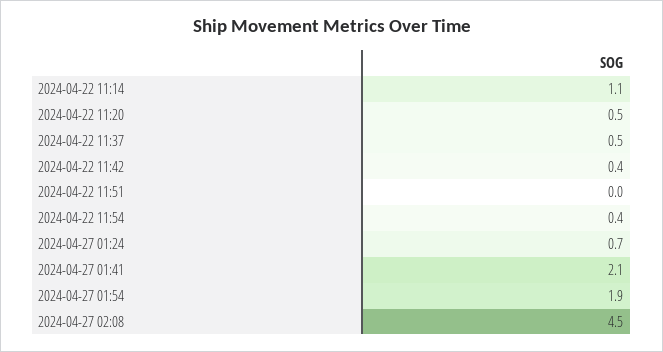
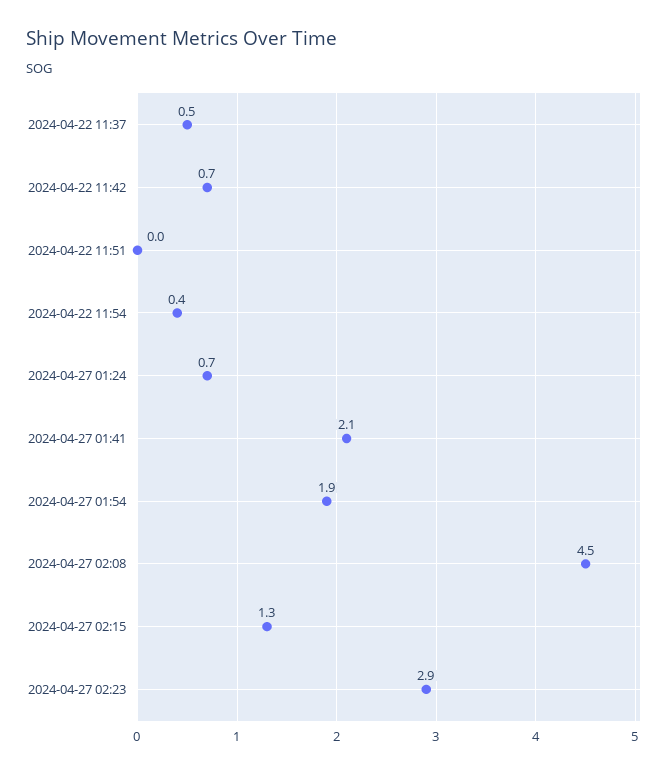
2024-04-22 11:14: 1.1 -> none
2024-04-22 11:20: 0.5 -> none
2024-04-22 11:42: 0.4 -> 0.7
2024-04-27 02:15: none -> 1.3
2024-04-27 02:23: none -> 2.9

